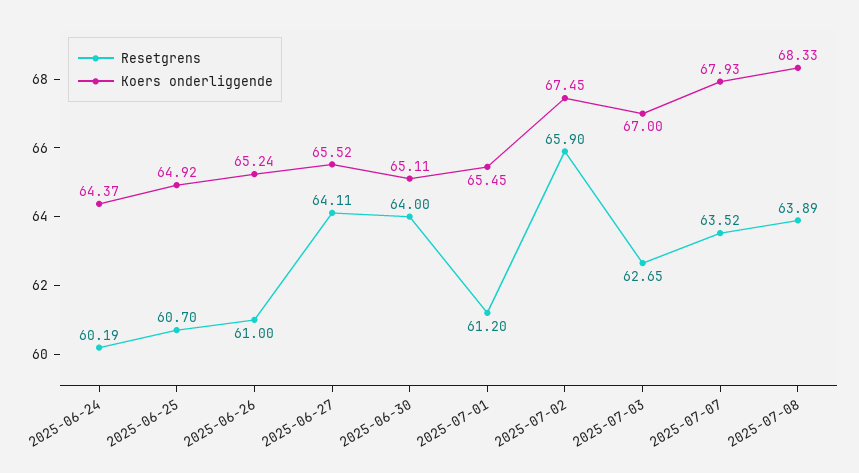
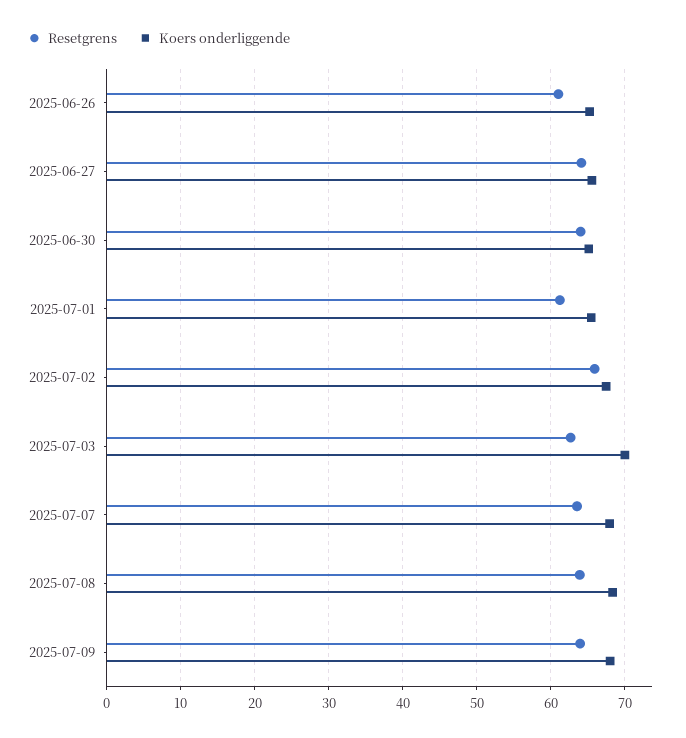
Resetgrens, 2025-06-24: 60.19 -> none
Koers onderliggende, 2025-06-24: 64.37 -> none
Resetgrens, 2025-06-25: 60.7 -> none
Koers onderliggende, 2025-06-25: 64.92 -> none
Koers onderliggende, 2025-07-03: 67 -> 70
Resetgrens, 2025-07-09: none -> 64
Koers onderliggende, 2025-07-09: none -> 68

